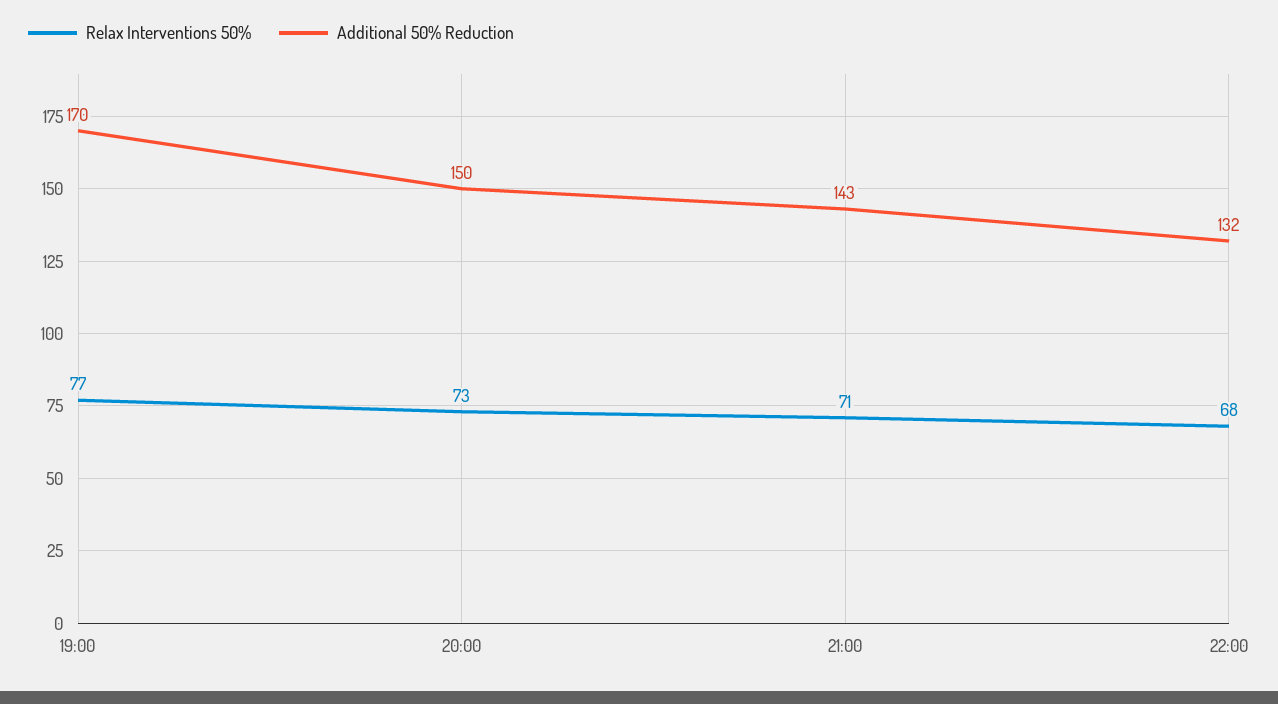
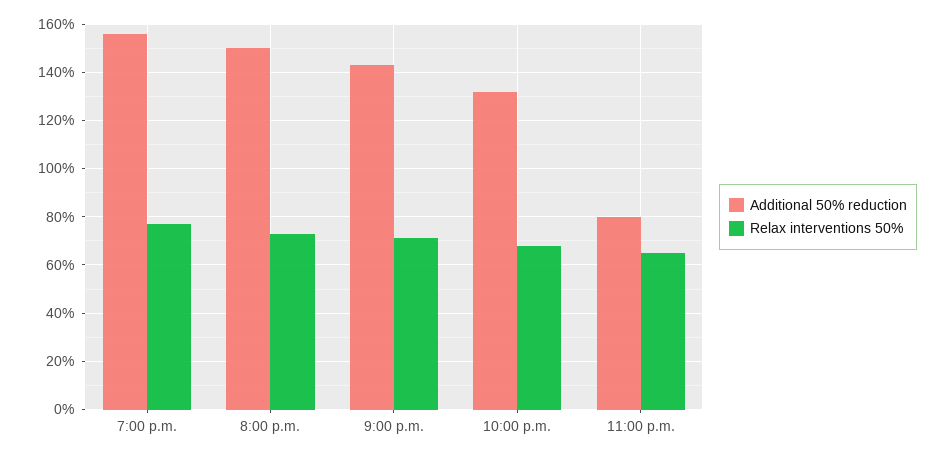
Additional 50% Reduction, 19:00: 170 -> 155
Additional 50% Reduction, 11:00 p.m.: none -> 80
Relax Interventions 50%, 11:00 p.m.: none -> 65

